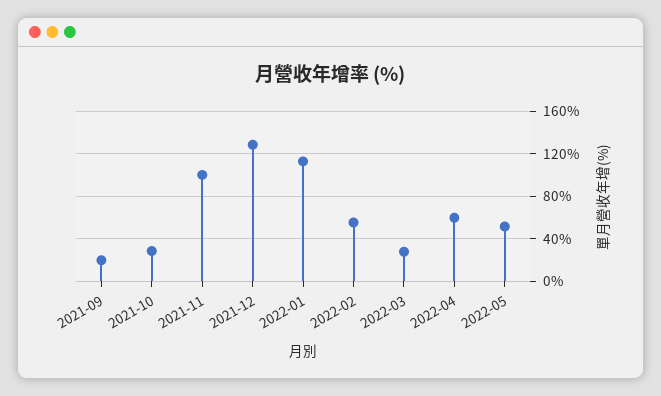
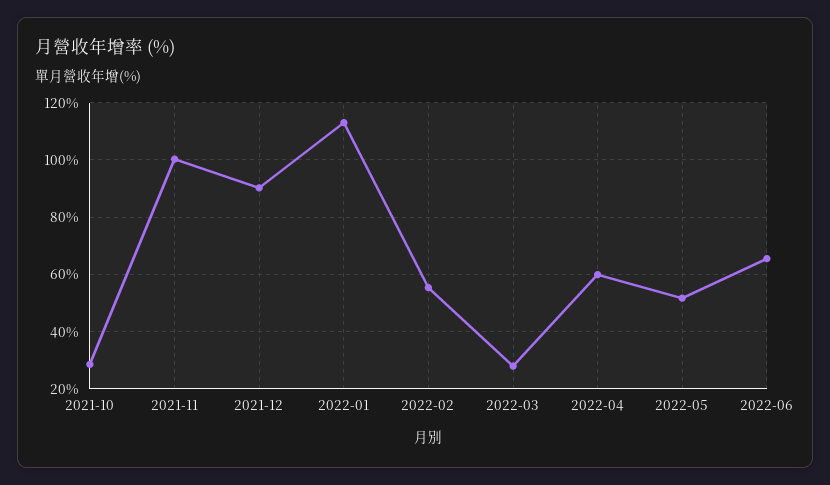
2021-09: 20 -> none
2021-12: 130 -> 90
2022-06: none -> 65

